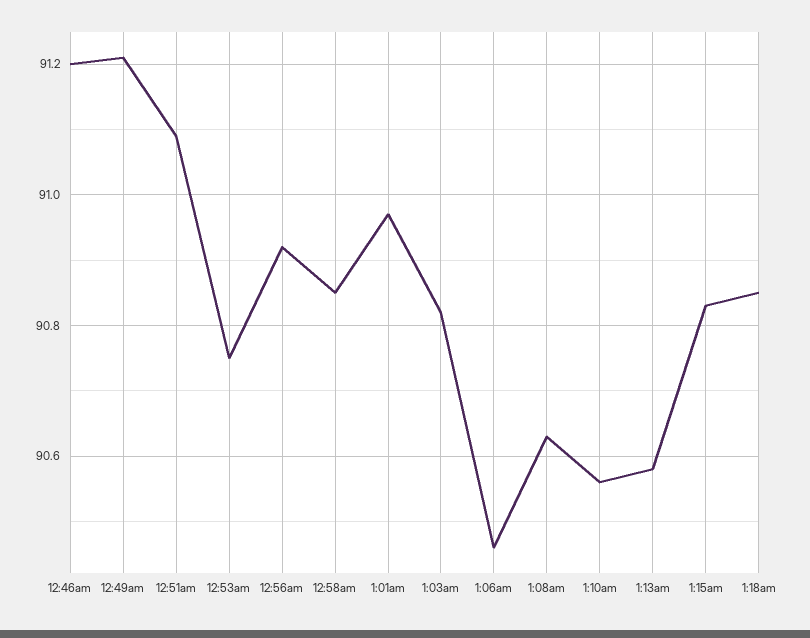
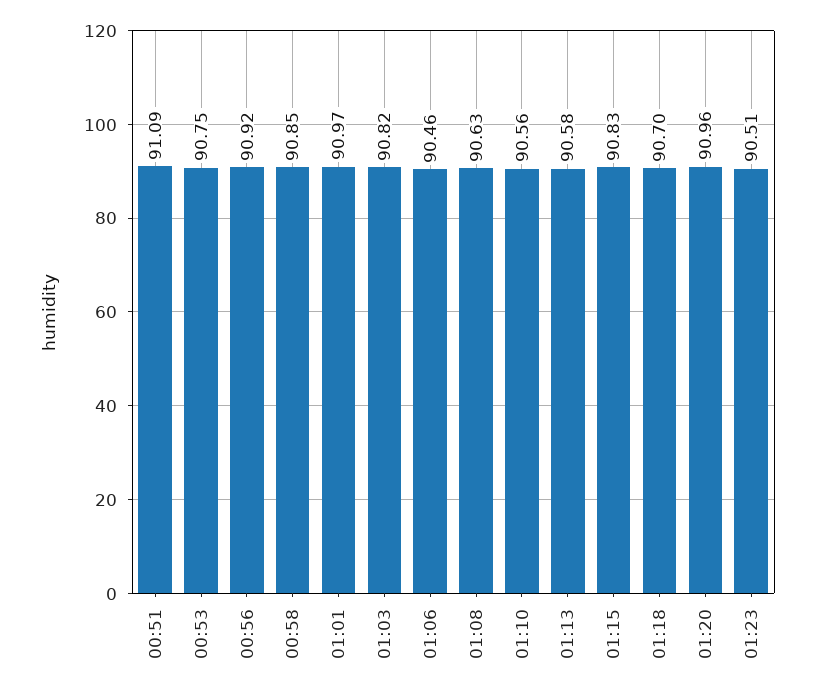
12:46am: 91.2 -> none
12:49am: 91.2 -> none
1:18am: 90.85 -> 90.7
01:20: none -> 90.96
01:23: none -> 90.51

